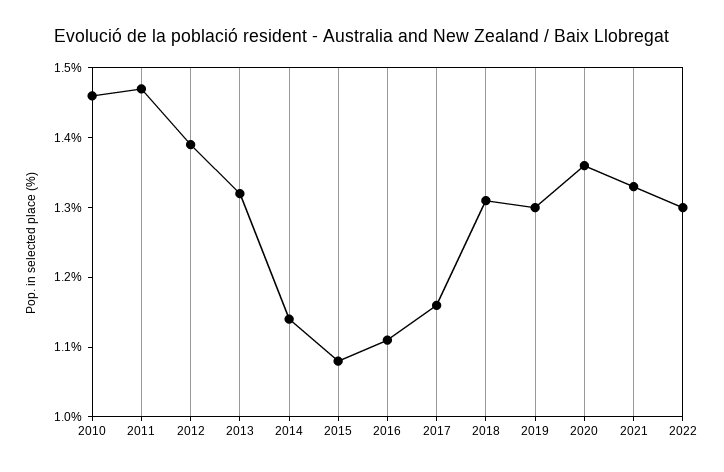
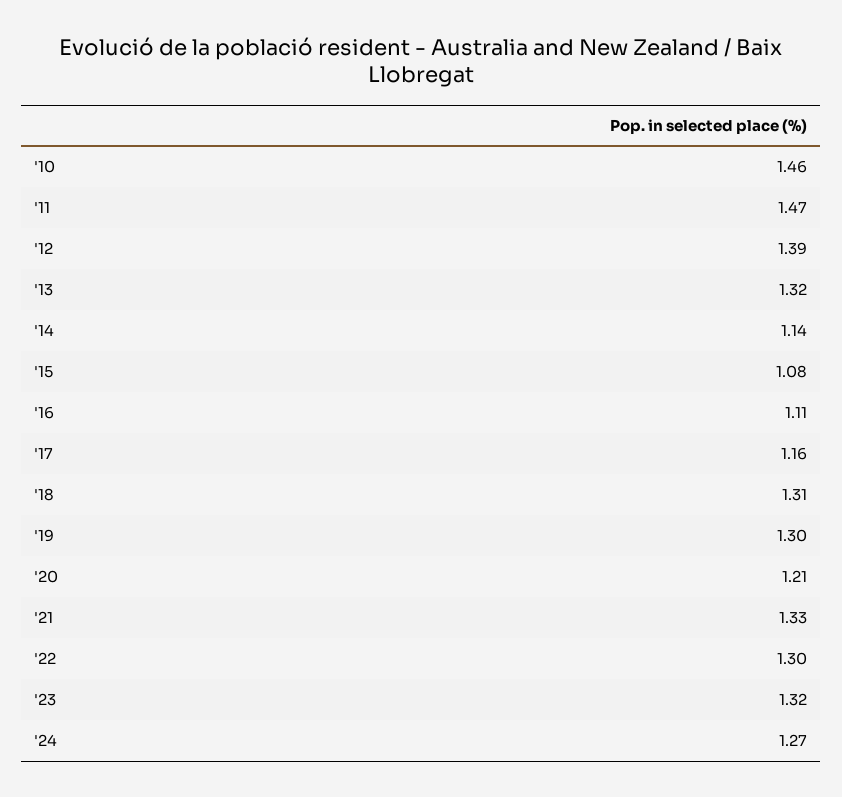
2020: 1.35 -> 1.21
'23: none -> 1.32
'24: none -> 1.27

